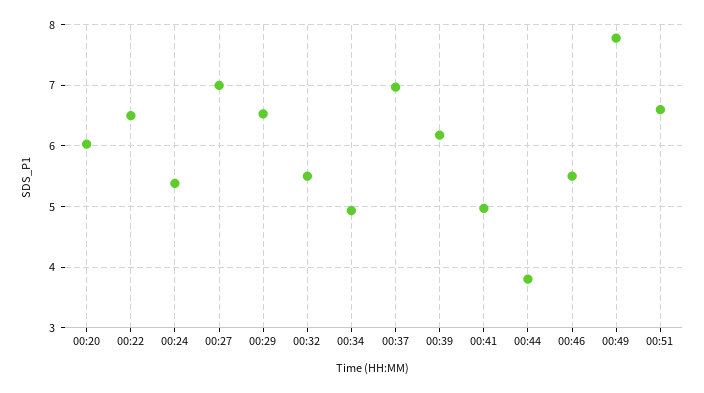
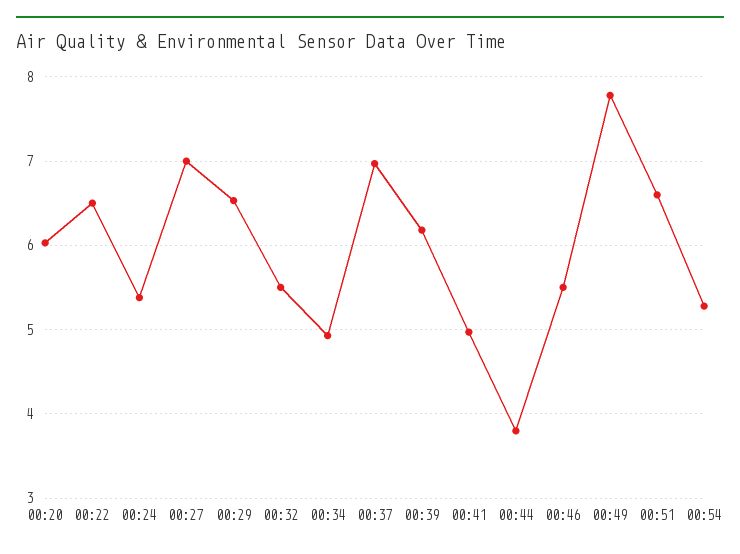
00:54: none -> 5.3

